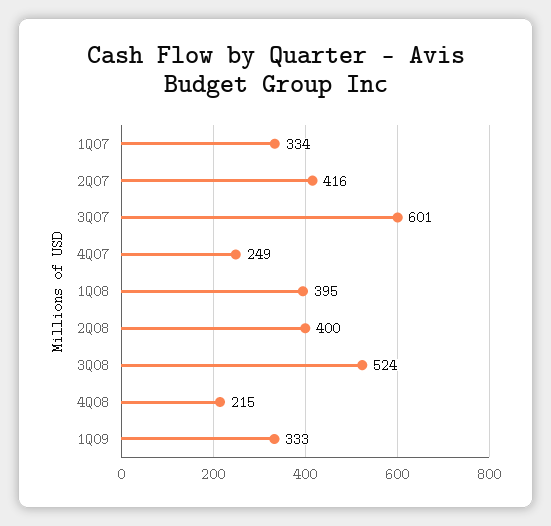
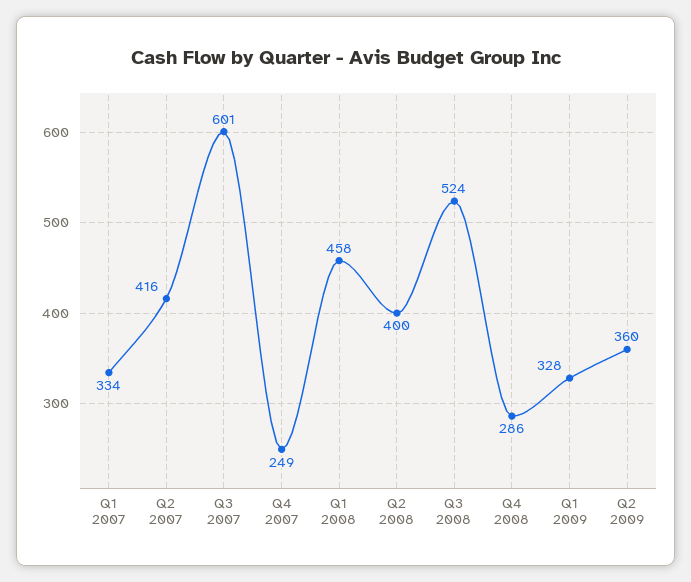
1Q08: 395 -> 458
4Q08: 215 -> 286
1Q09: 333 -> 328
Q2 2009: none -> 360

